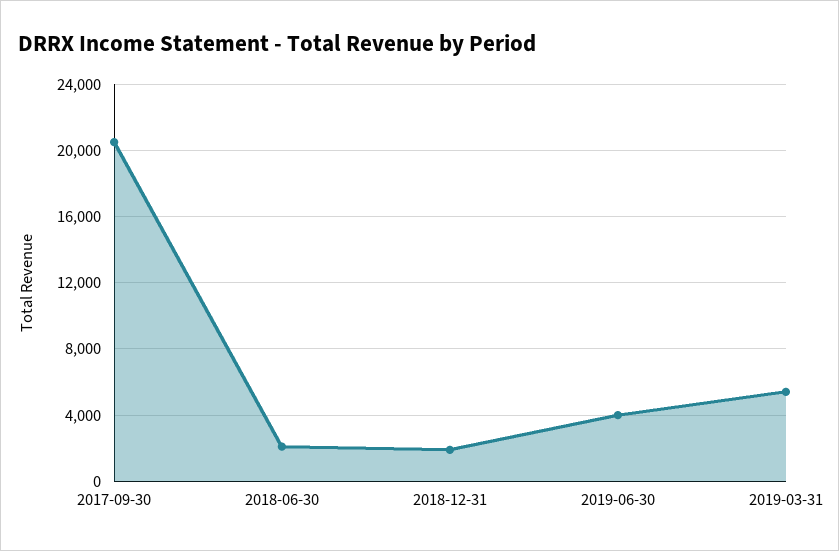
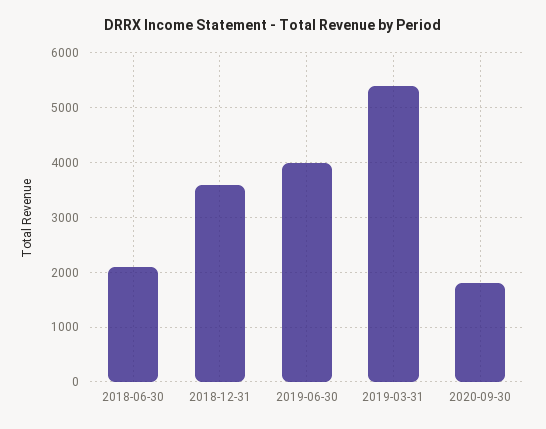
2017-09-30: 20500 -> none
2018-12-31: 2000 -> 3600
2020-09-30: none -> 1800

